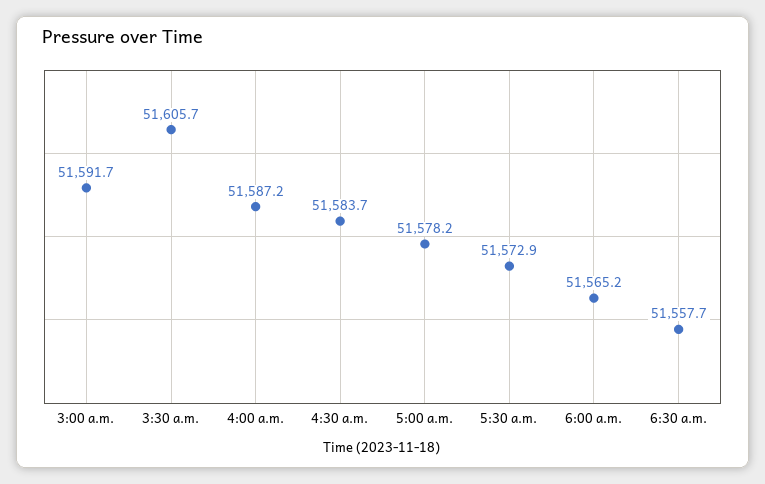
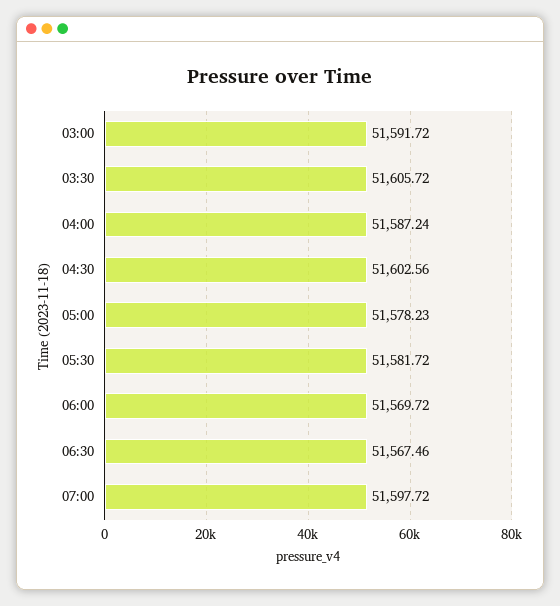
4:30 a.m.: 51583.7 -> 51602.56
5:30 a.m.: 51572.9 -> 51581.72
6:00 a.m.: 51565.2 -> 51569.72
6:30 a.m.: 51557.7 -> 51567.46
07:00: none -> 51597.72

